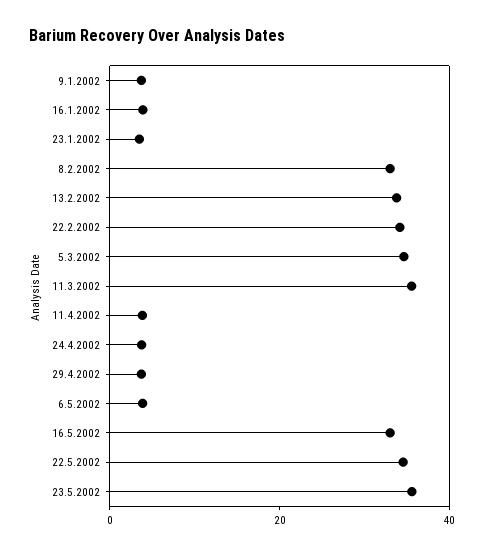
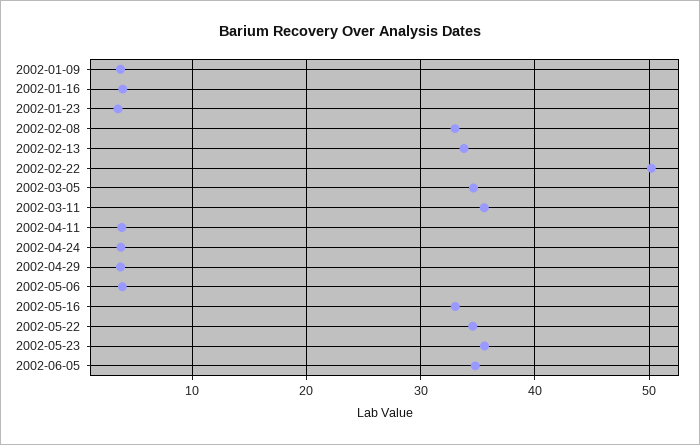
22.2.2002: 35 -> 50
2002-06-05: none -> 35

